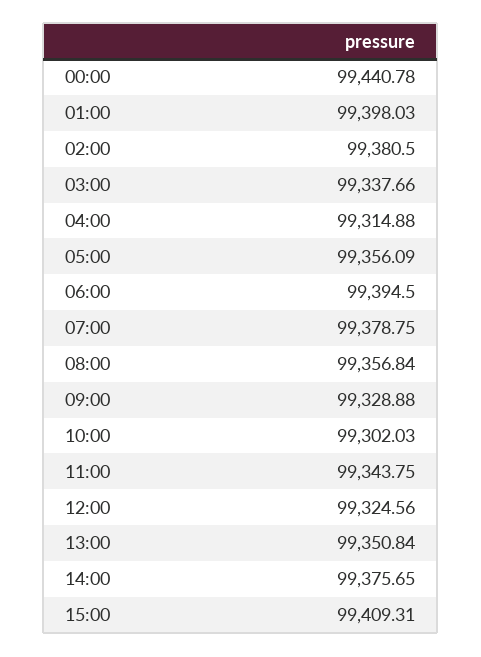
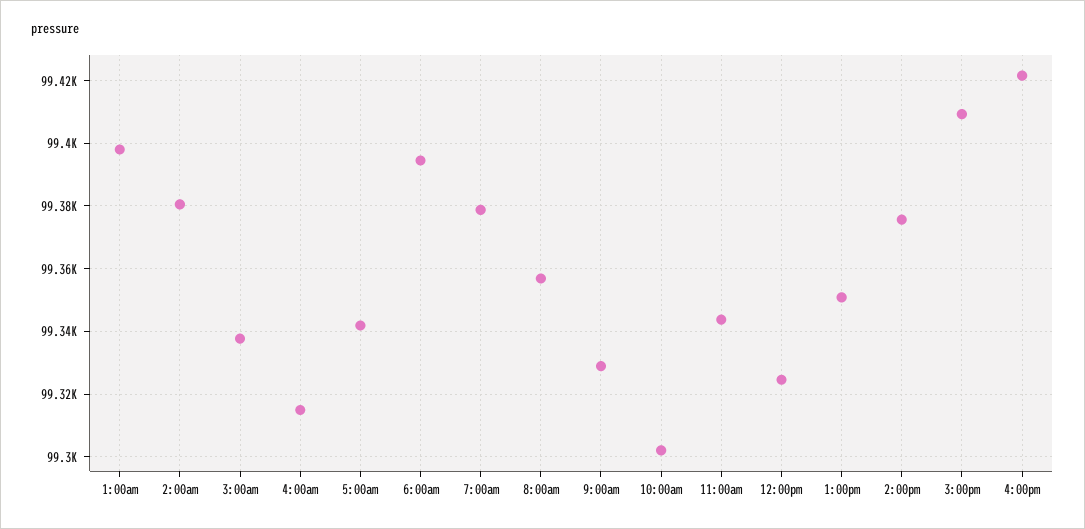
00:00: 99440.78 -> none
05:00: 99356.09 -> 99342
4:00pm: none -> 99422

